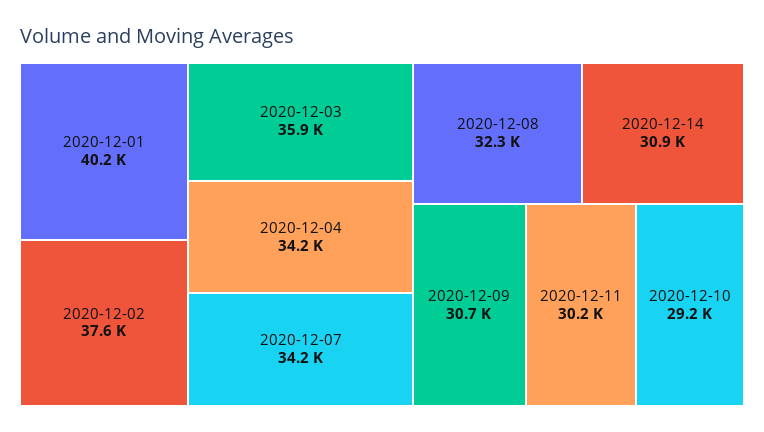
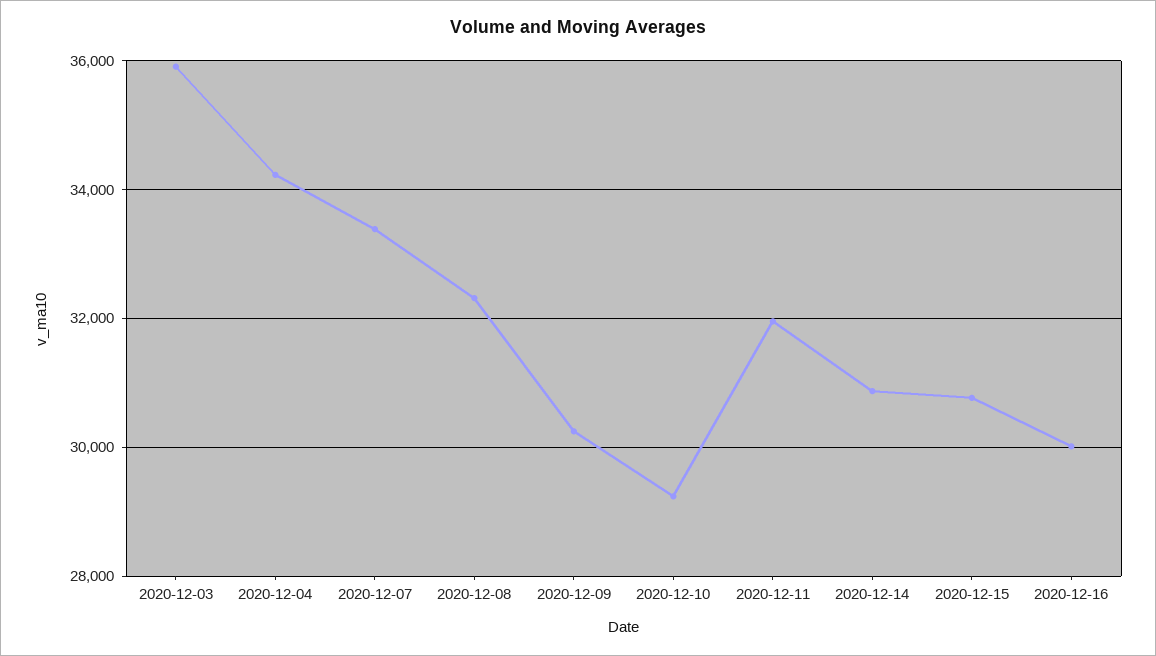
2020-12-01: 40200 -> none
2020-12-02: 37600 -> none
2020-12-07: 34200 -> 33400
2020-12-09: 30700 -> 30200
2020-12-11: 30200 -> 32000
2020-12-15: none -> 30800
2020-12-16: none -> 30000

